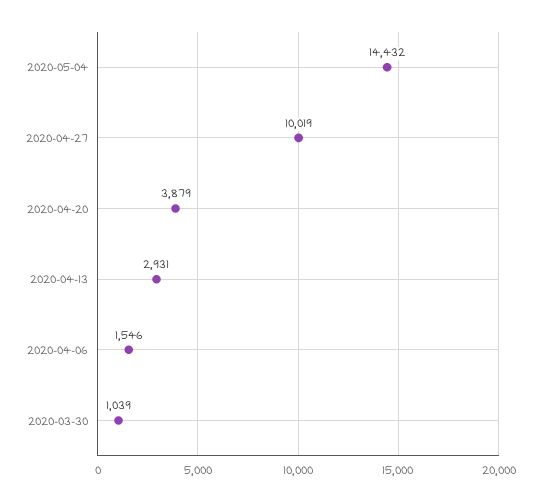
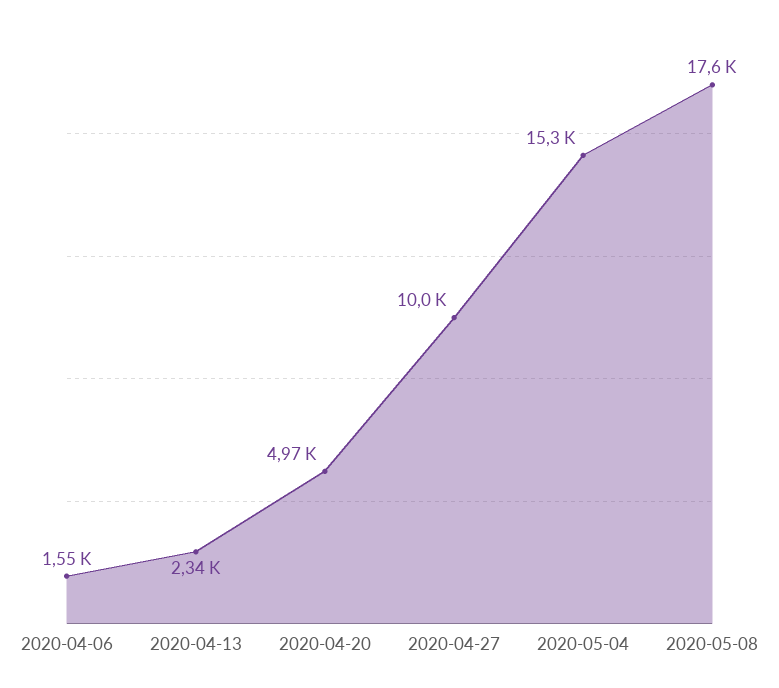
2020-05-04: 14432 -> 15300
2020-04-20: 3879 -> 4970
2020-04-13: 2931 -> 2340
2020-03-30: 1039 -> none
2020-05-08: none -> 17600

